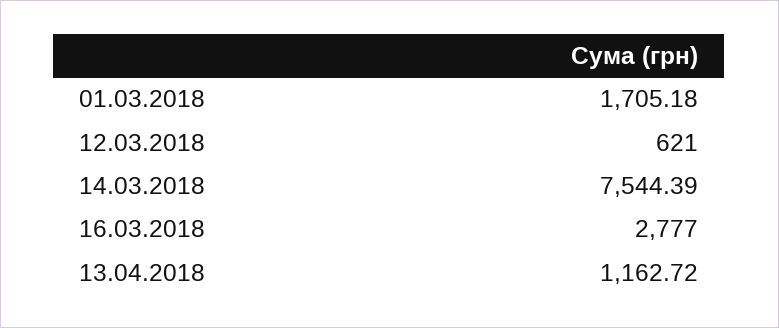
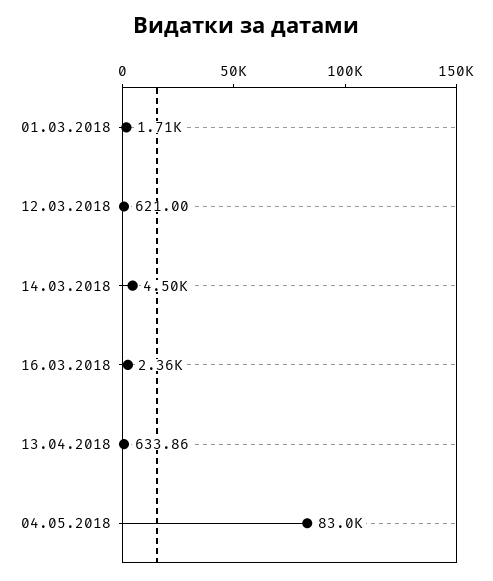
14.03.2018: 7544.39 -> 4500
16.03.2018: 2777 -> 2360
13.04.2018: 1162.72 -> 633.86
04.05.2018: none -> 83000

